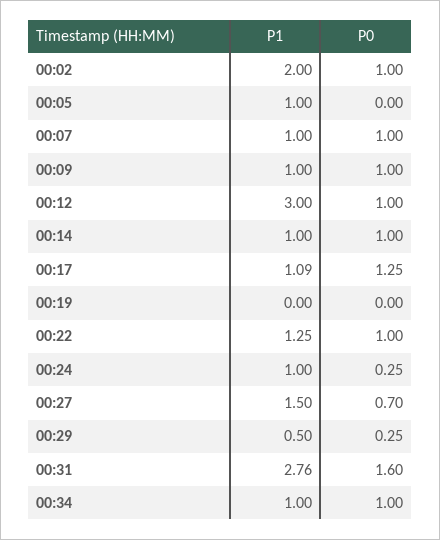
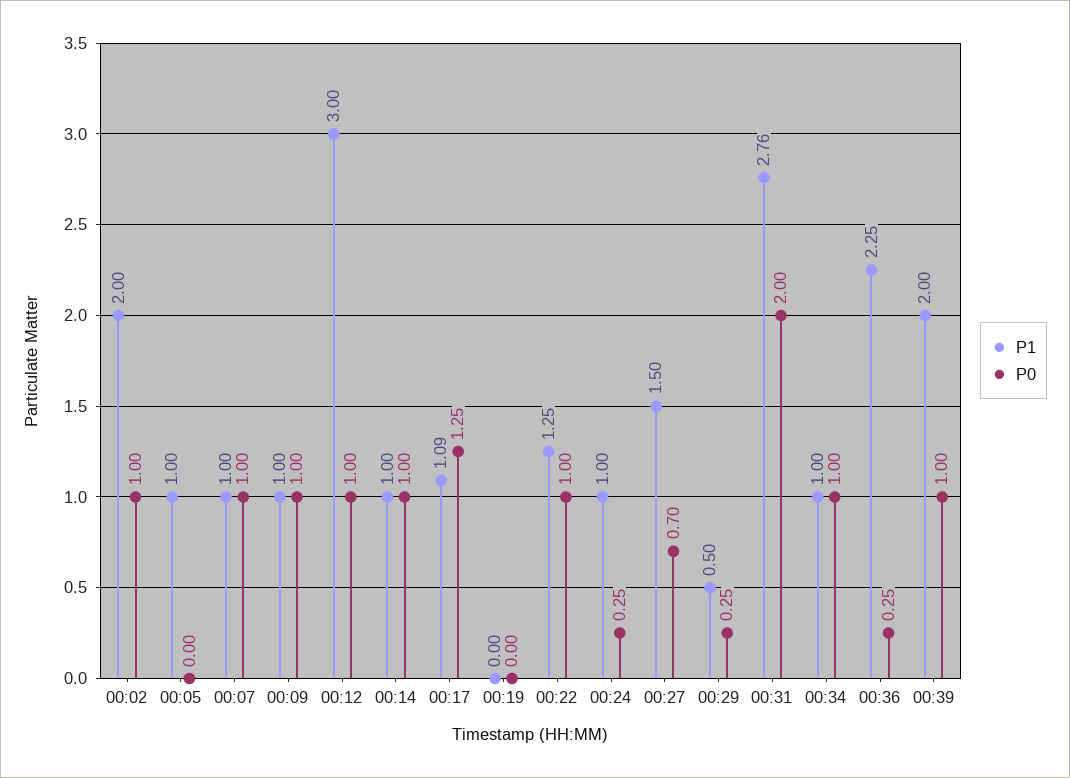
P0, 00:31: 1.6 -> 2
P1, 00:36: none -> 2.25
P0, 00:36: none -> 0.25
P1, 00:39: none -> 2
P0, 00:39: none -> 1

